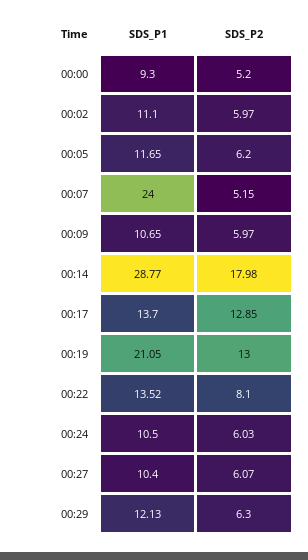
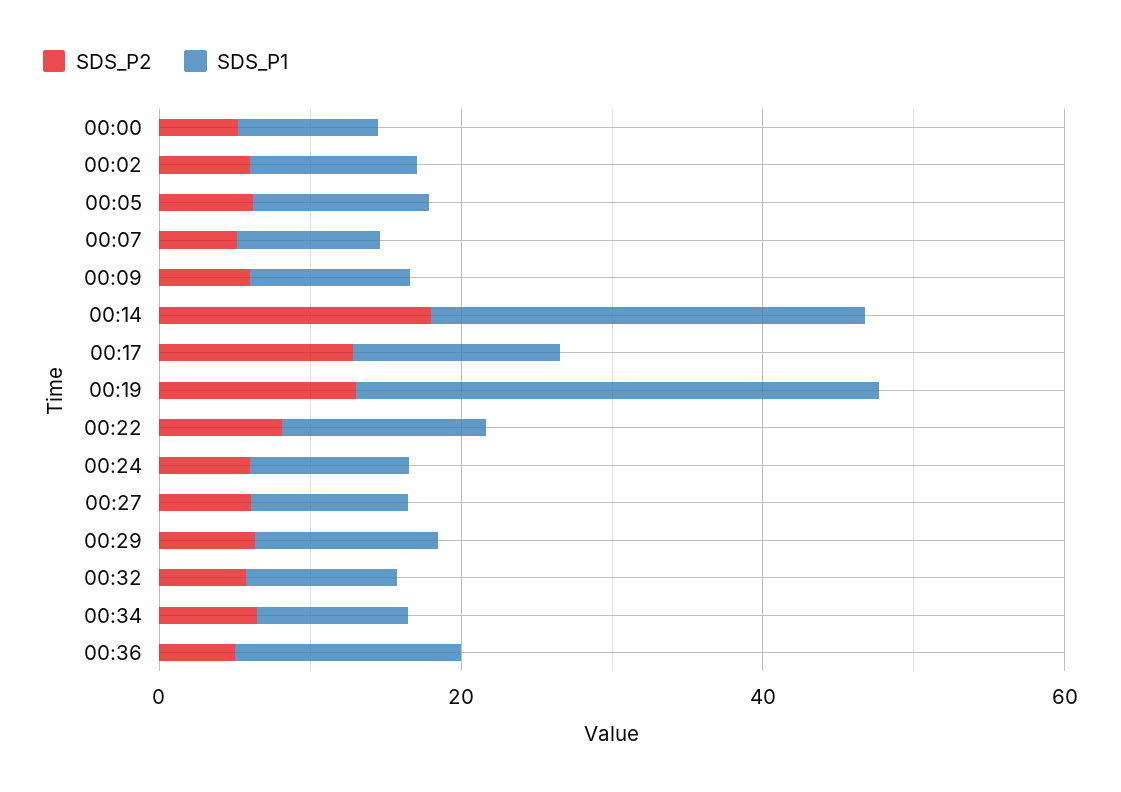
SDS_P1, 00:07: 24 -> 10
SDS_P1, 00:19: 21.05 -> 35
SDS_P2, 00:32: none -> 5
SDS_P1, 00:32: none -> 10
SDS_P2, 00:34: none -> 5
SDS_P1, 00:34: none -> 10
SDS_P2, 00:36: none -> 5
SDS_P1, 00:36: none -> 15

